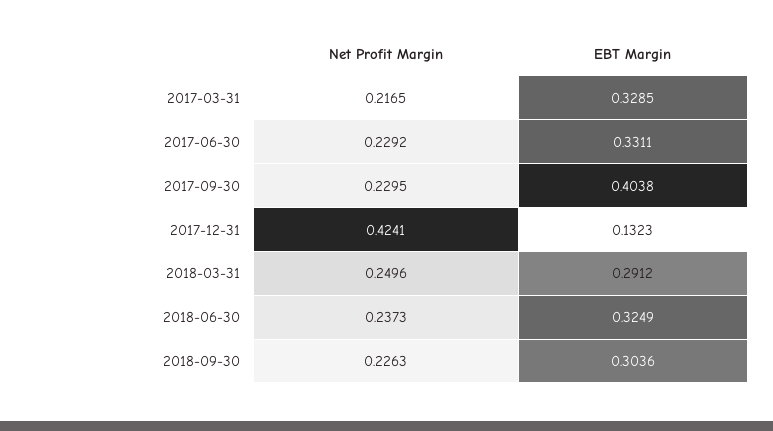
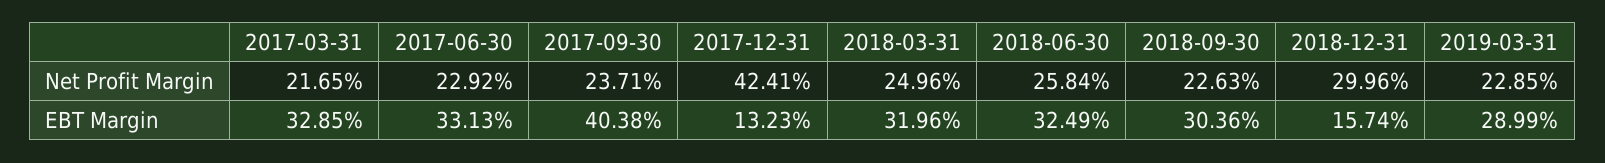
EBT Margin, 2017-06-30: 0.3311 -> 0.3313
Net Profit Margin, 2017-09-30: 0.2295 -> 0.2371
EBT Margin, 2018-03-31: 0.2912 -> 0.3196
Net Profit Margin, 2018-06-30: 0.2373 -> 0.2584
Net Profit Margin, 2018-12-31: none -> 0.2996
Net Profit Margin, 2019-03-31: none -> 0.2285
EBT Margin, 2018-12-31: none -> 0.1574
EBT Margin, 2019-03-31: none -> 0.2899

